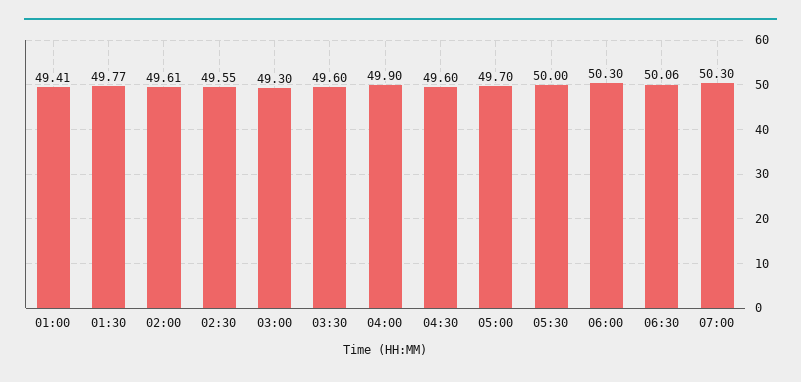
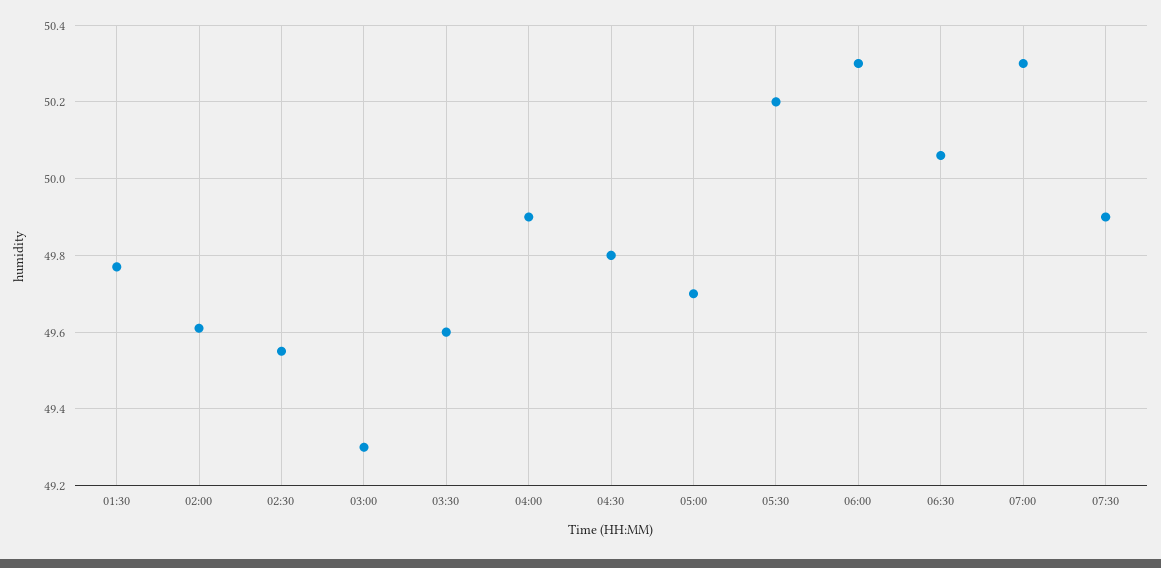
01:00: 49.41 -> none
04:30: 49.6 -> 49.8
05:30: 50 -> 50.2
07:30: none -> 49.9

